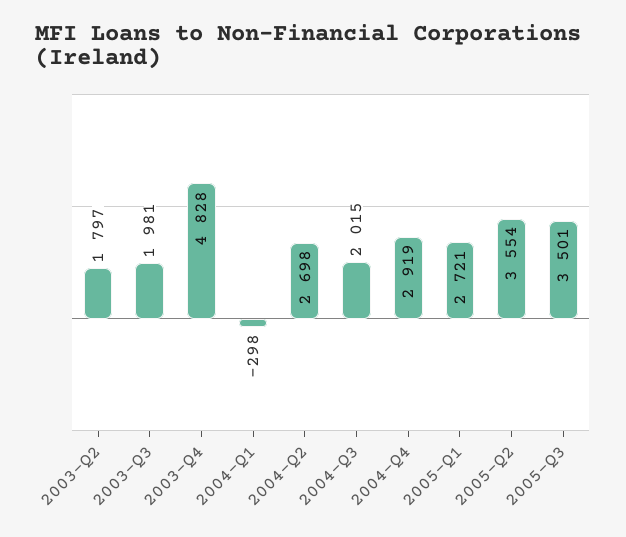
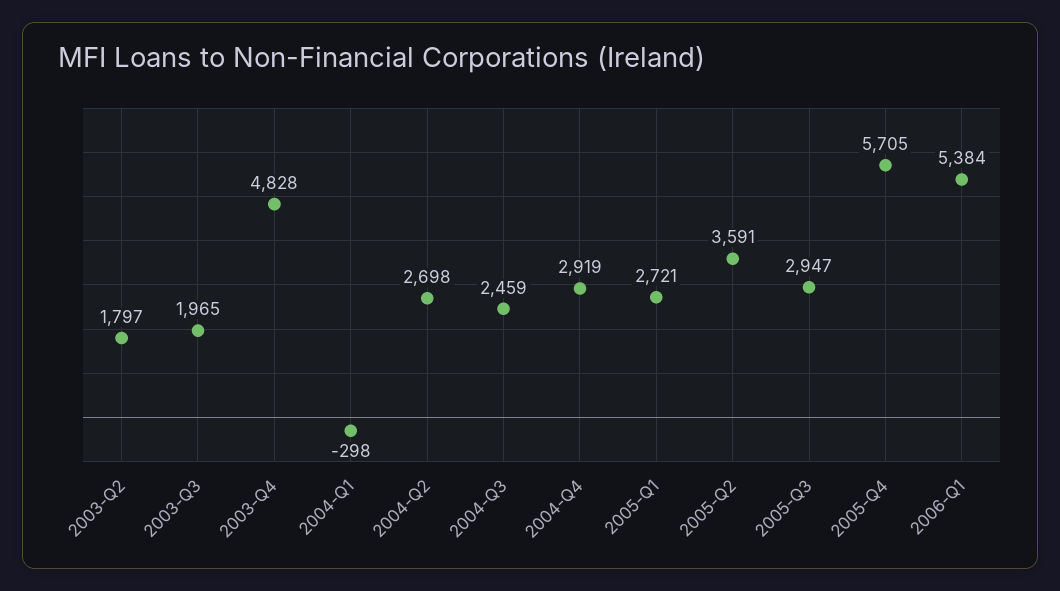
2003-Q3: 1981 -> 1965
2004-Q3: 2015 -> 2459
2005-Q2: 3554 -> 3591
2005-Q3: 3501 -> 2947
2005-Q4: none -> 5705
2006-Q1: none -> 5384

